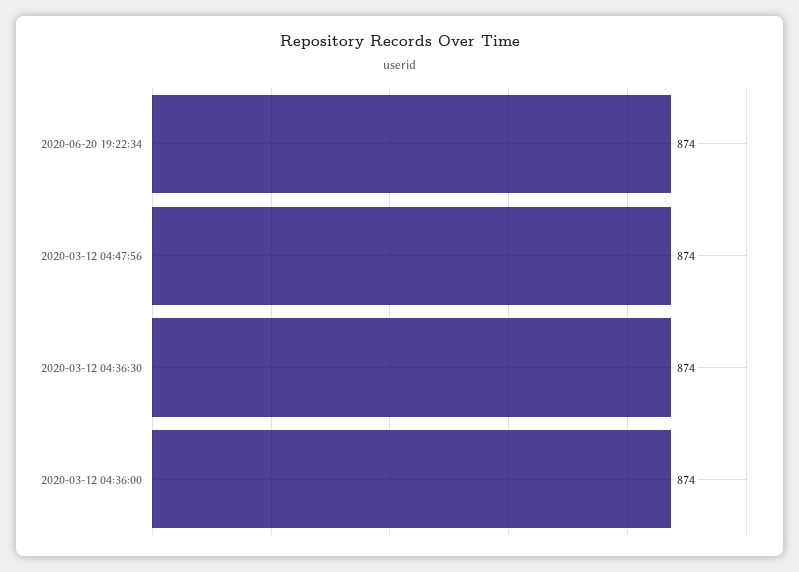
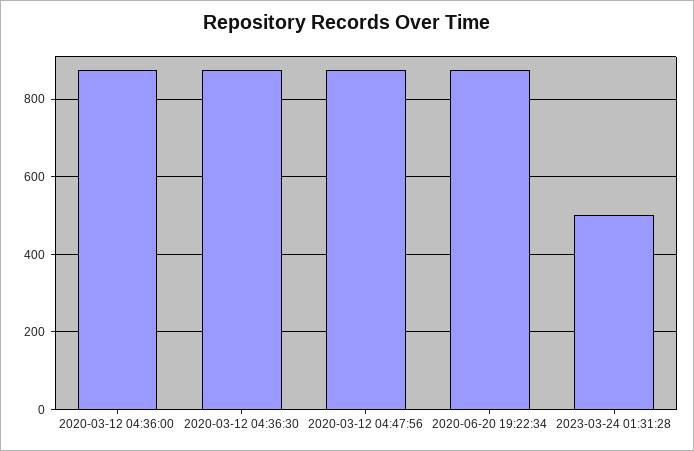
2023-03-24 01:31:28: none -> 500

